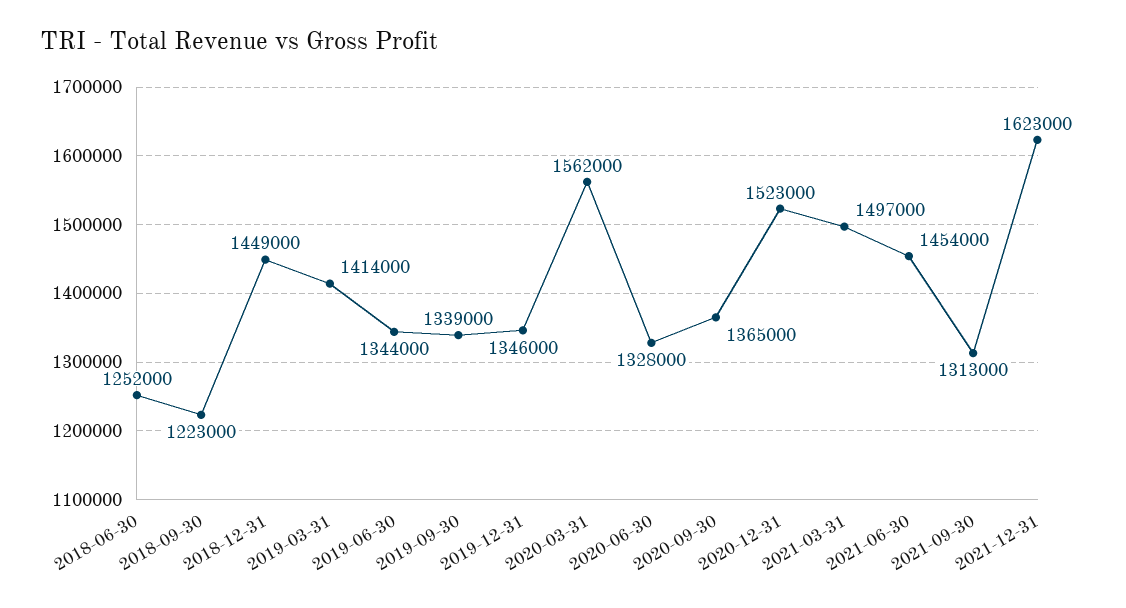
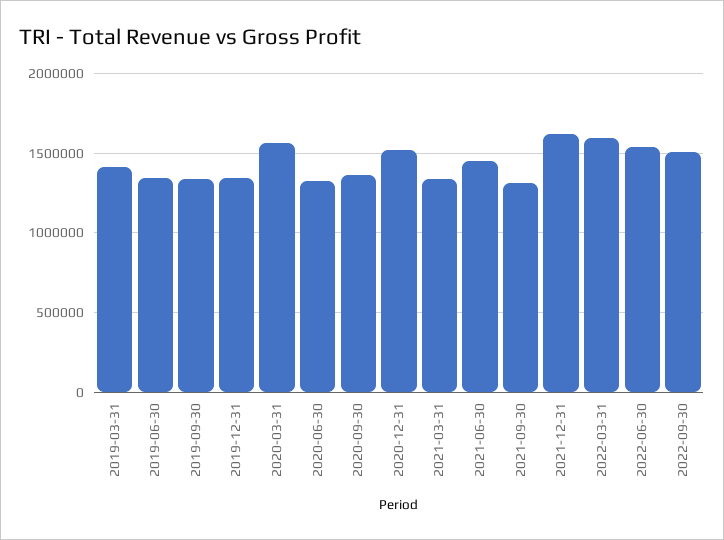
2018-06-30: 1252000 -> none
2018-09-30: 1223000 -> none
2018-12-31: 1449000 -> none
2021-03-31: 1497000 -> 1350000
2022-03-31: none -> 1600000
2022-06-30: none -> 1550000
2022-09-30: none -> 1500000

